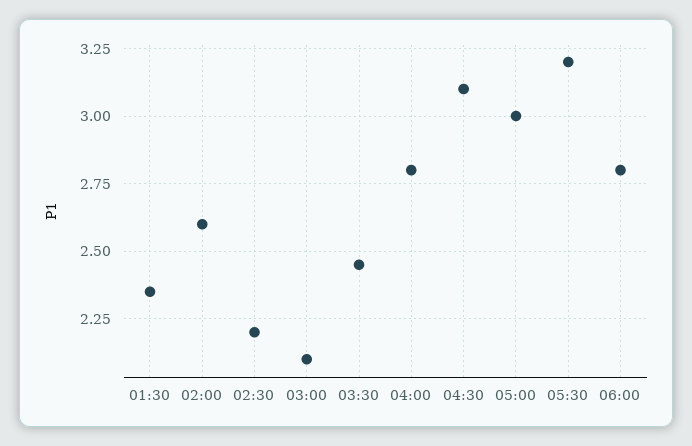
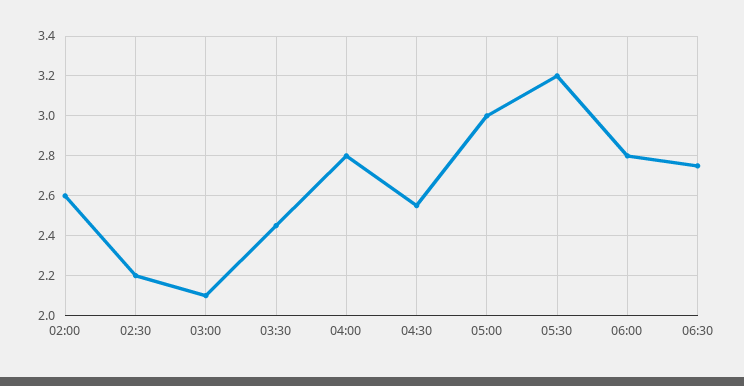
01:30: 2.35 -> none
04:30: 3.1 -> 2.55
06:30: none -> 2.75

